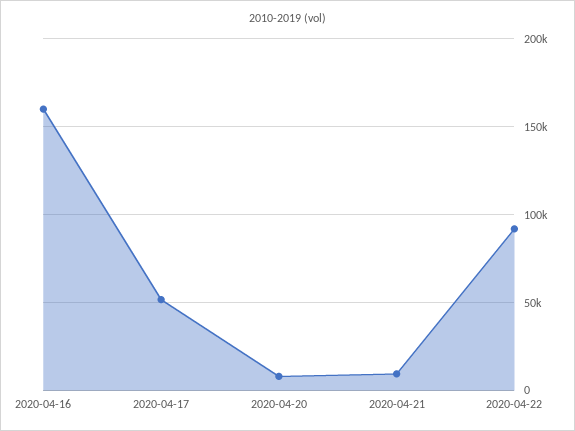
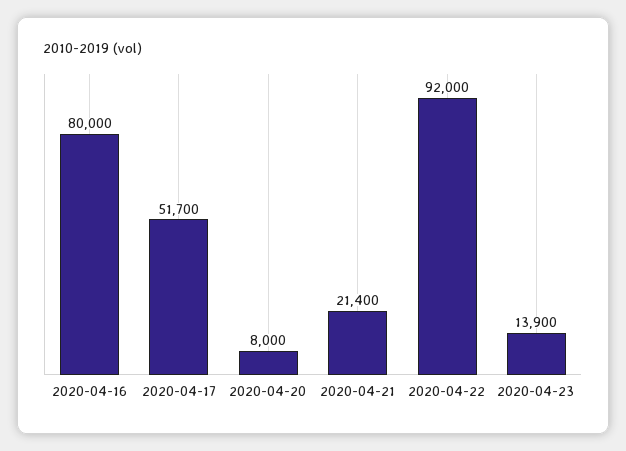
2020-04-16: 160000 -> 80000
2020-04-21: 10000 -> 21400
2020-04-23: none -> 13900

